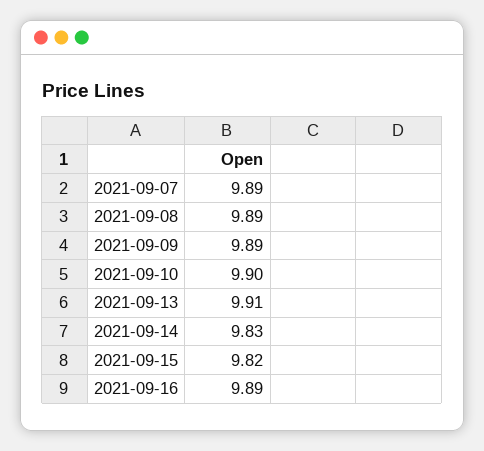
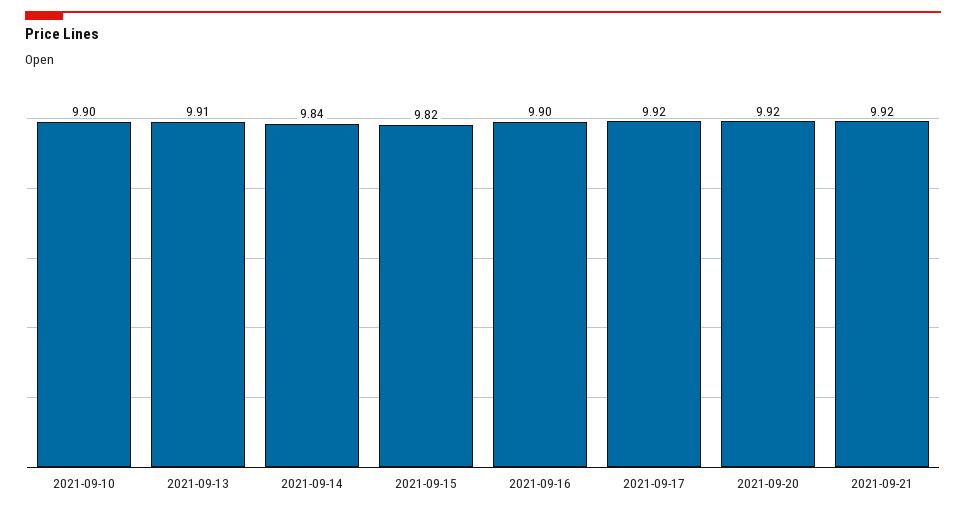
2021-09-07: 9.89 -> none
2021-09-08: 9.89 -> none
2021-09-09: 9.89 -> none
2021-09-14: 9.83 -> 9.84
2021-09-16: 9.89 -> 9.9
2021-09-17: none -> 9.92
2021-09-20: none -> 9.92
2021-09-21: none -> 9.92

